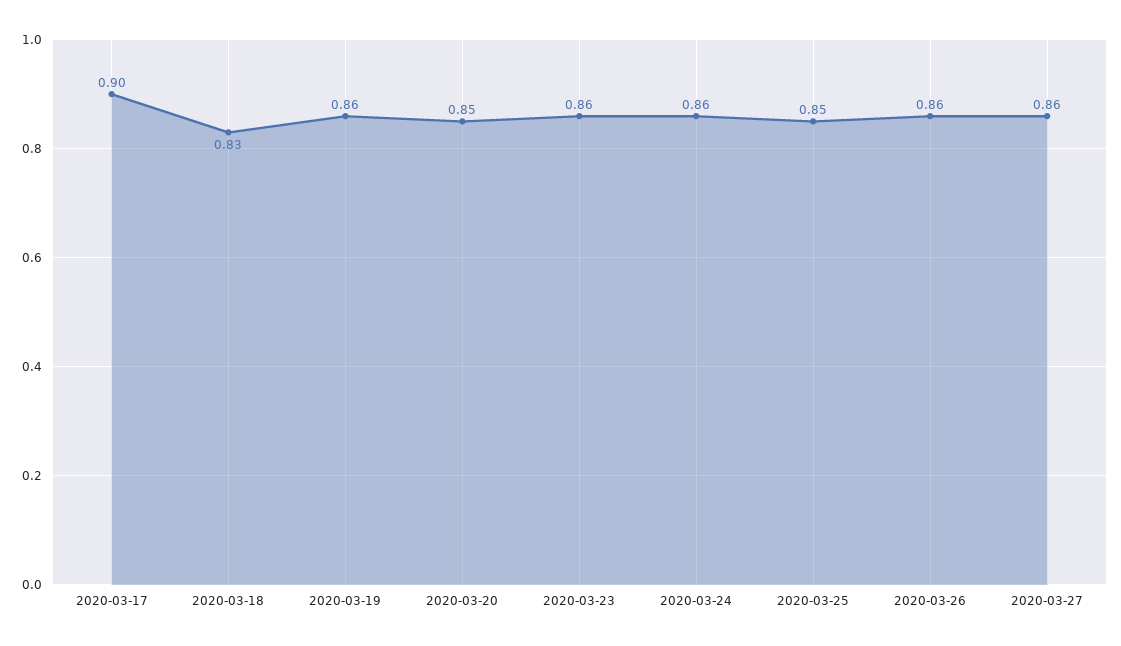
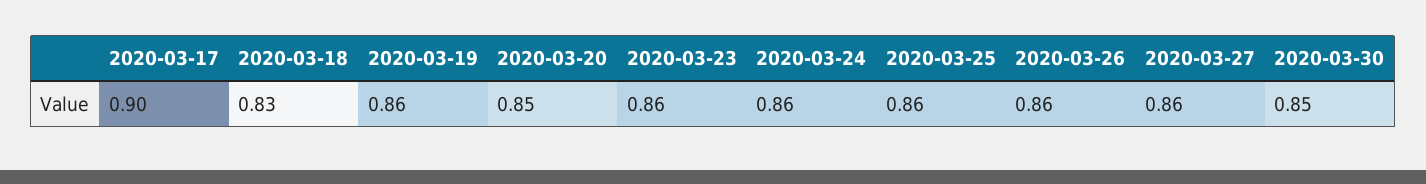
2020-03-25: 0.85 -> 0.86
2020-03-30: none -> 0.85

